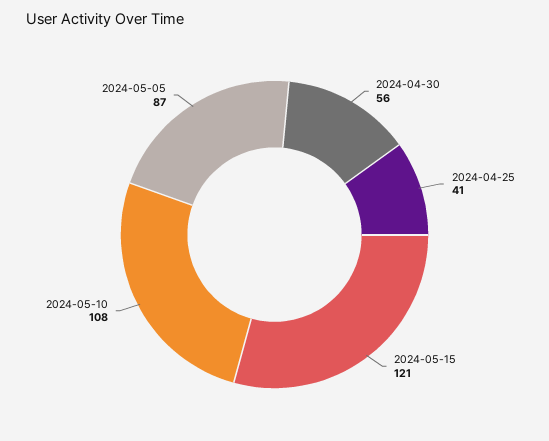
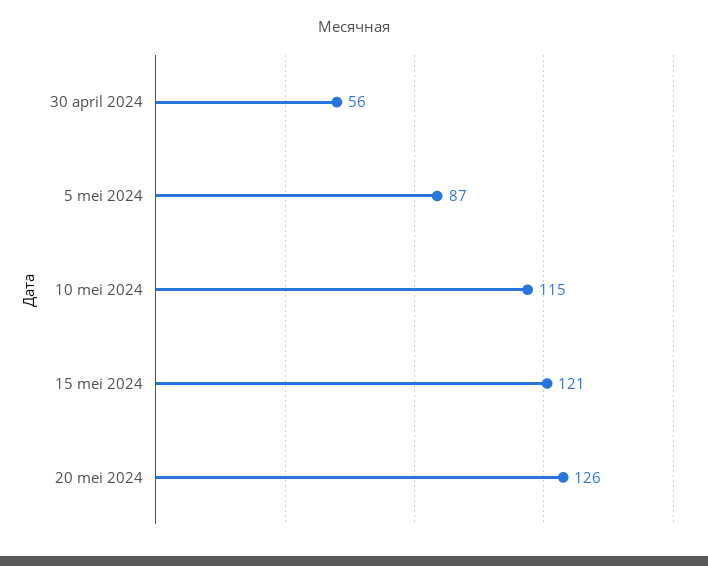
2024-04-25: 41 -> none
2024-05-10: 108 -> 115
20 mei 2024: none -> 126

